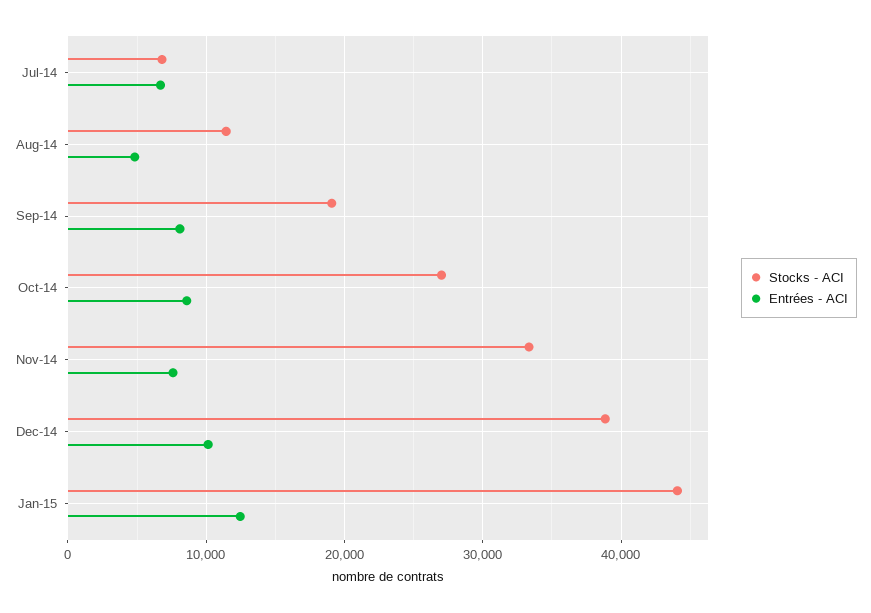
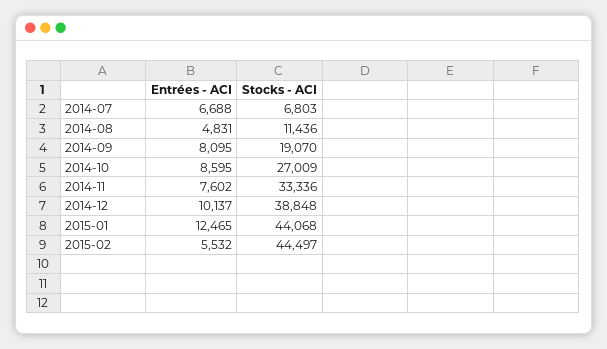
Entrées - ACI, 2015-02: none -> 5532
Stocks - ACI, 2015-02: none -> 44497

